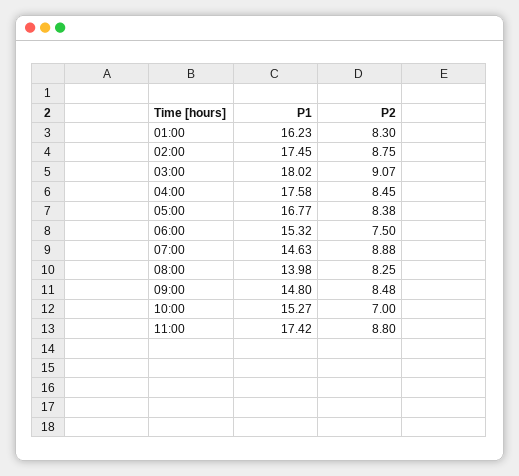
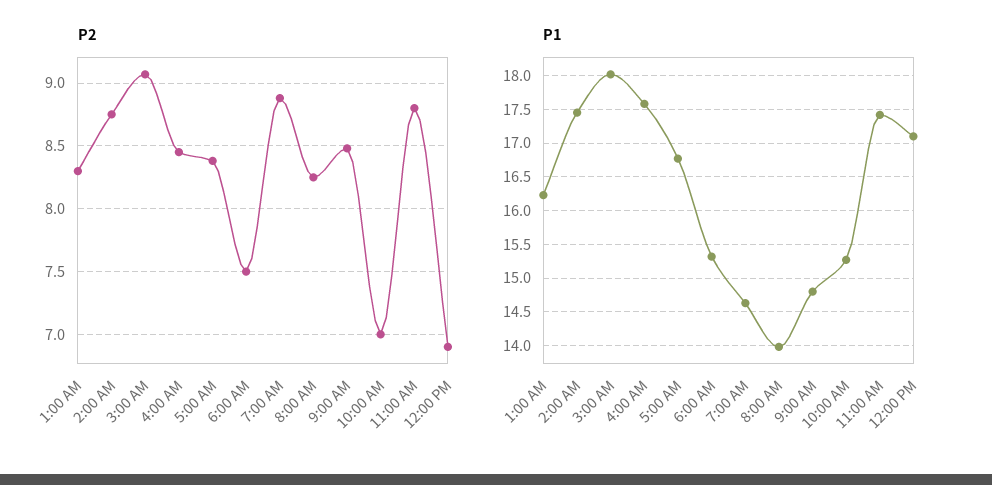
P2, 12:00 PM: none -> 6.9
P1, 12:00 PM: none -> 17.1

